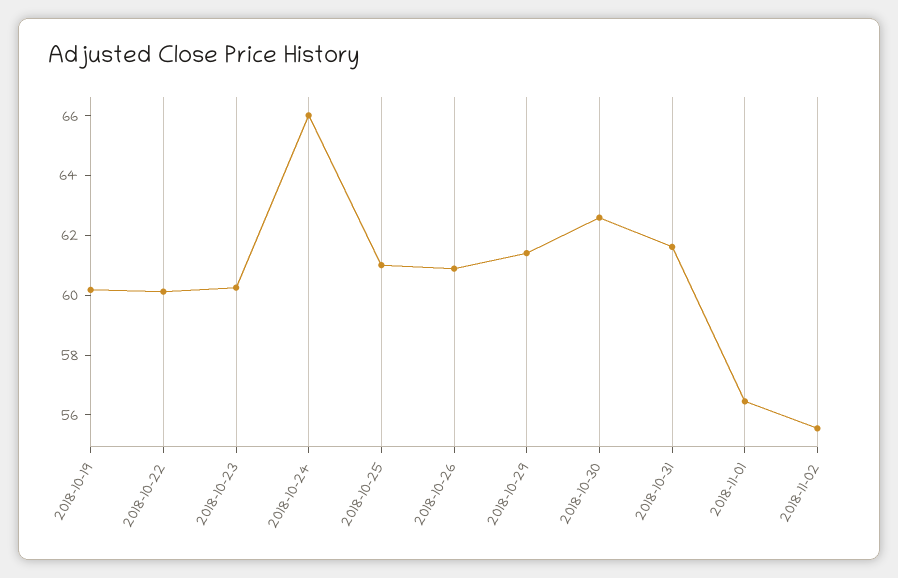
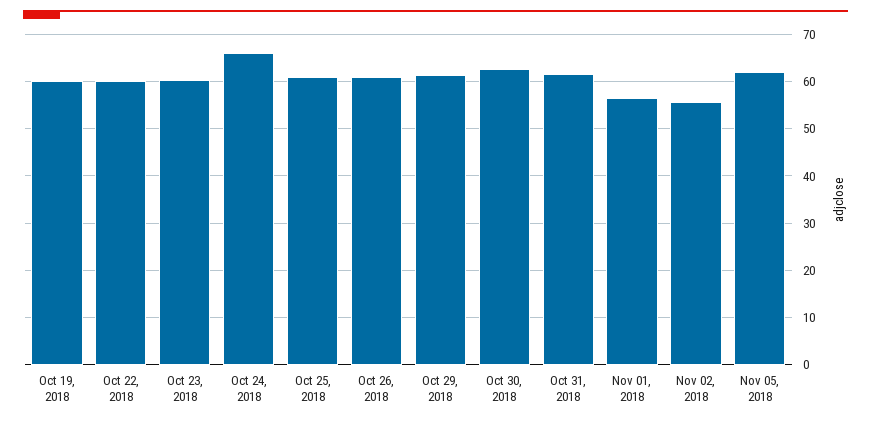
Nov 05, 2018: none -> 62

